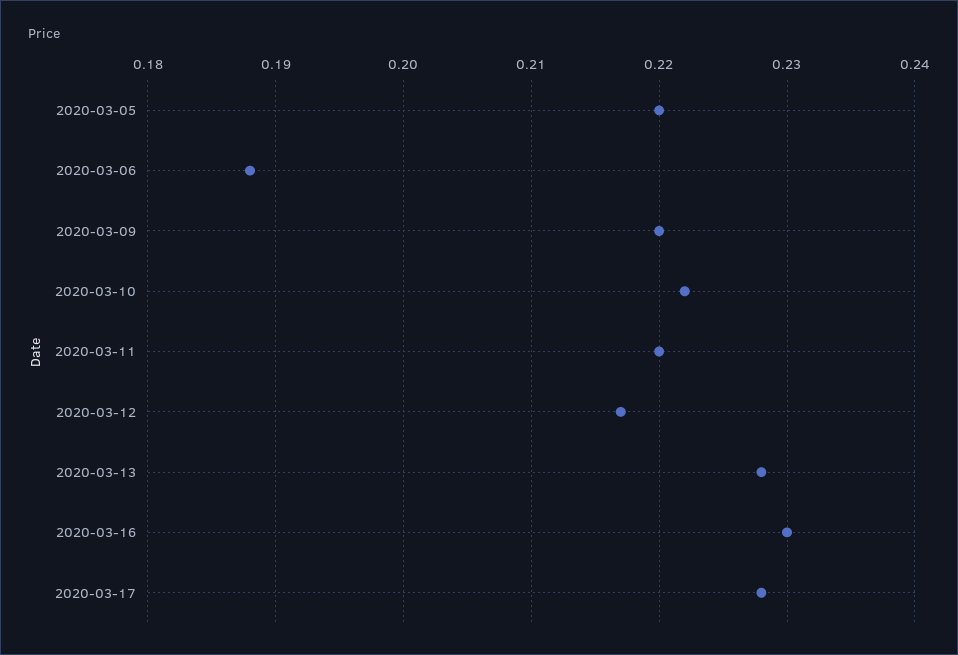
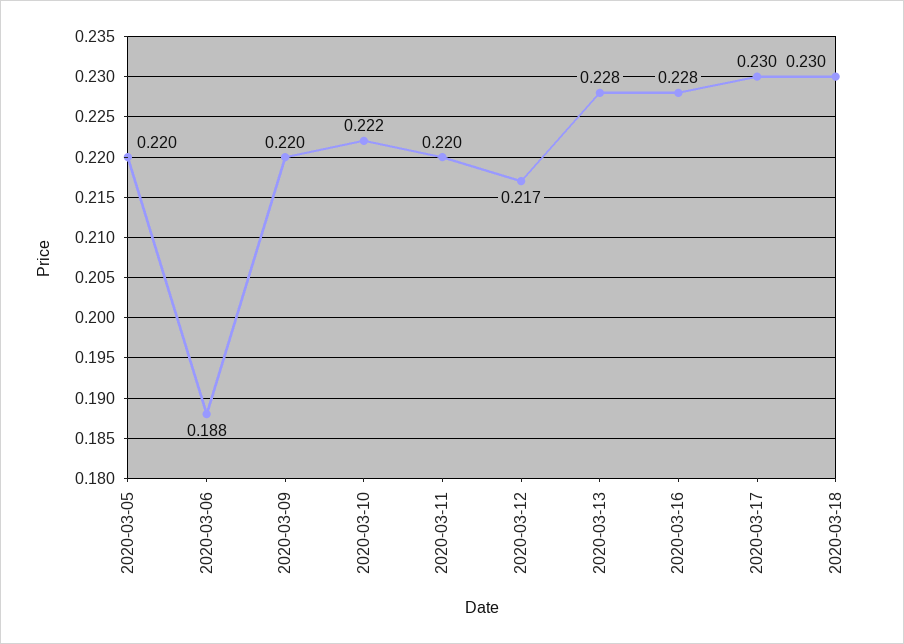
2020-03-16: 0.23 -> 0.228
2020-03-17: 0.228 -> 0.23
2020-03-18: none -> 0.23

